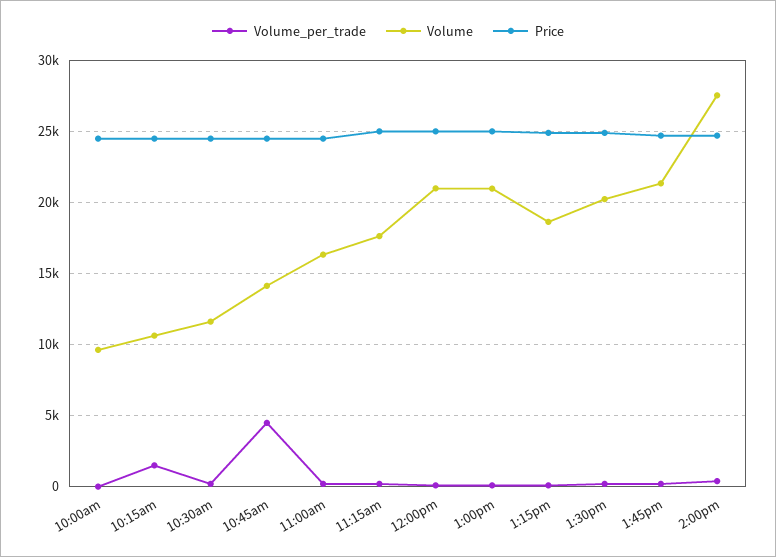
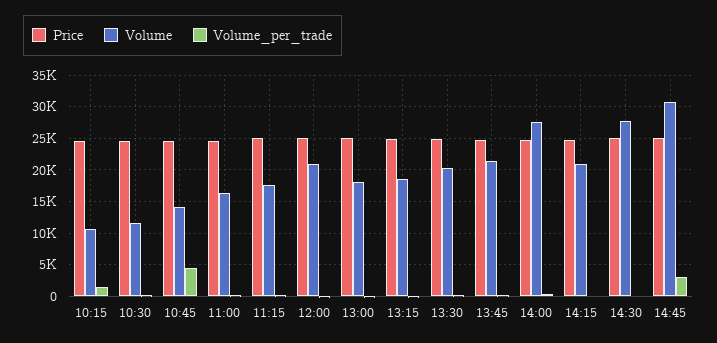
Volume_per_trade, 10:00am: 0 -> none
Volume, 10:00am: 9500 -> none
Price, 10:00am: 24500 -> none
Volume, 1:00pm: 21000 -> 18000
Price, 14:15: none -> 25000
Volume, 14:15: none -> 21000
Volume_per_trade, 14:15: none -> 0
Price, 14:30: none -> 25000
Volume, 14:30: none -> 28000
Volume_per_trade, 14:30: none -> 0
Price, 14:45: none -> 25000
Volume, 14:45: none -> 31000
Volume_per_trade, 14:45: none -> 3000

